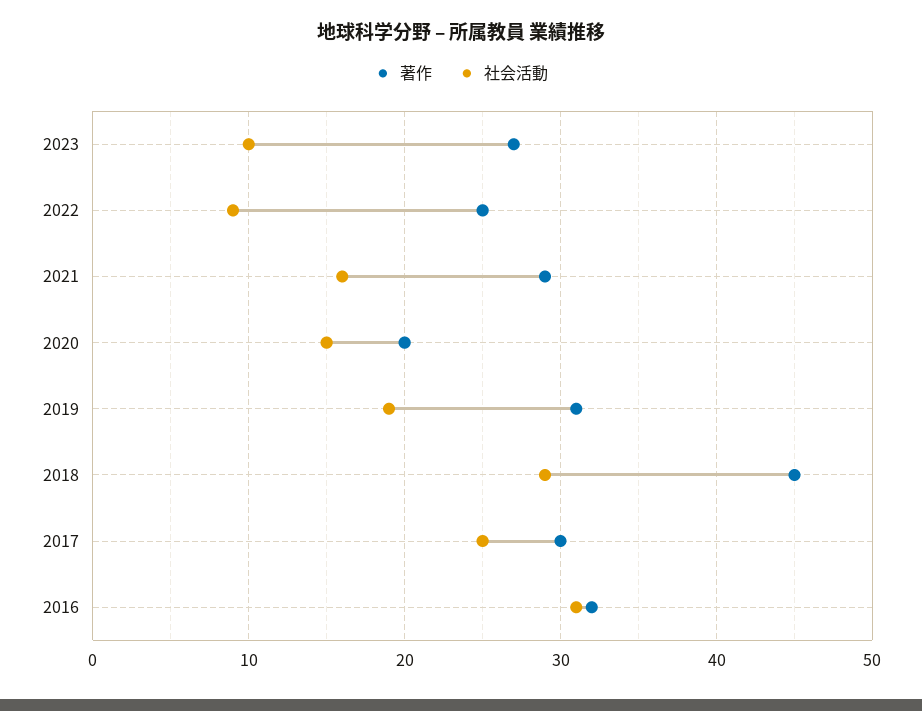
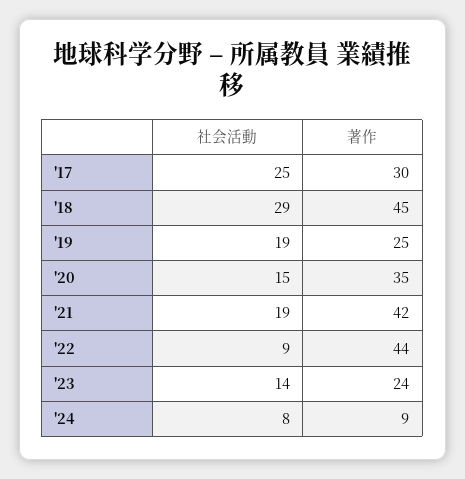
著作, 2023: 27 -> 24
社会活動, 2023: 10 -> 14
著作, 2022: 25 -> 44
著作, 2021: 29 -> 42
社会活動, 2021: 16 -> 19
著作, 2020: 20 -> 35
著作, 2019: 31 -> 25
著作, 2016: 32 -> none
社会活動, 2016: 31 -> none
社会活動, '24: none -> 8
著作, '24: none -> 9

